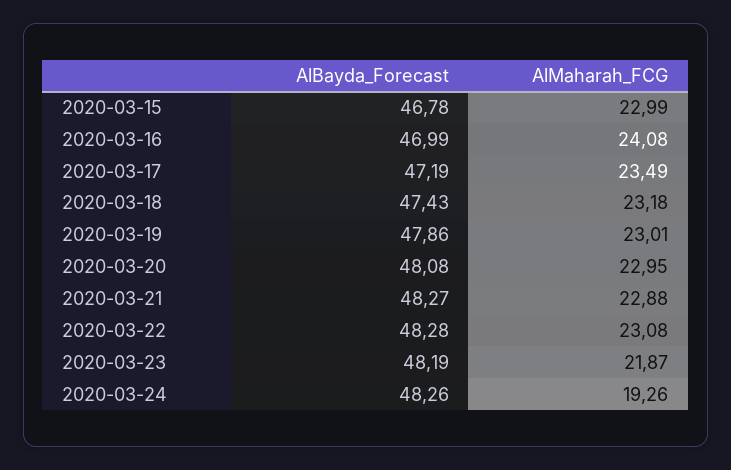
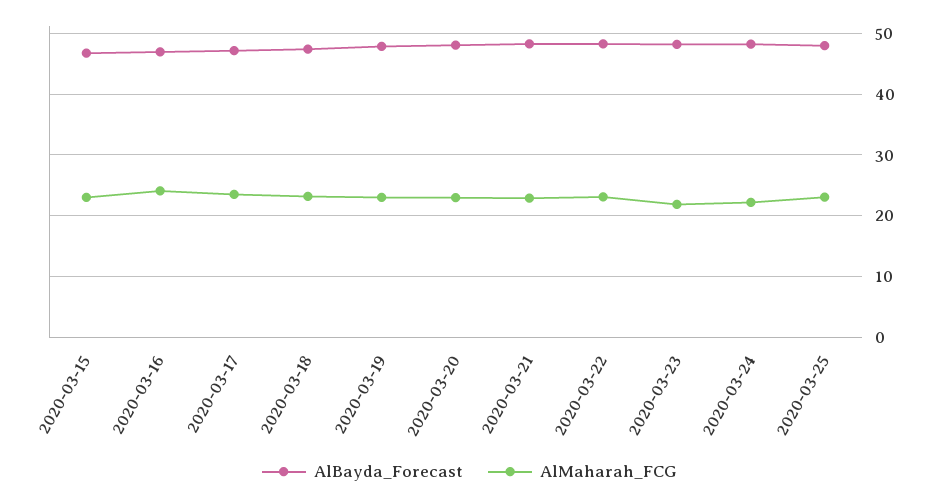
AlMaharah_FCG, 2020-03-24: 19.26 -> 22
AlBayda_Forecast, 2020-03-25: none -> 48
AlMaharah_FCG, 2020-03-25: none -> 23

